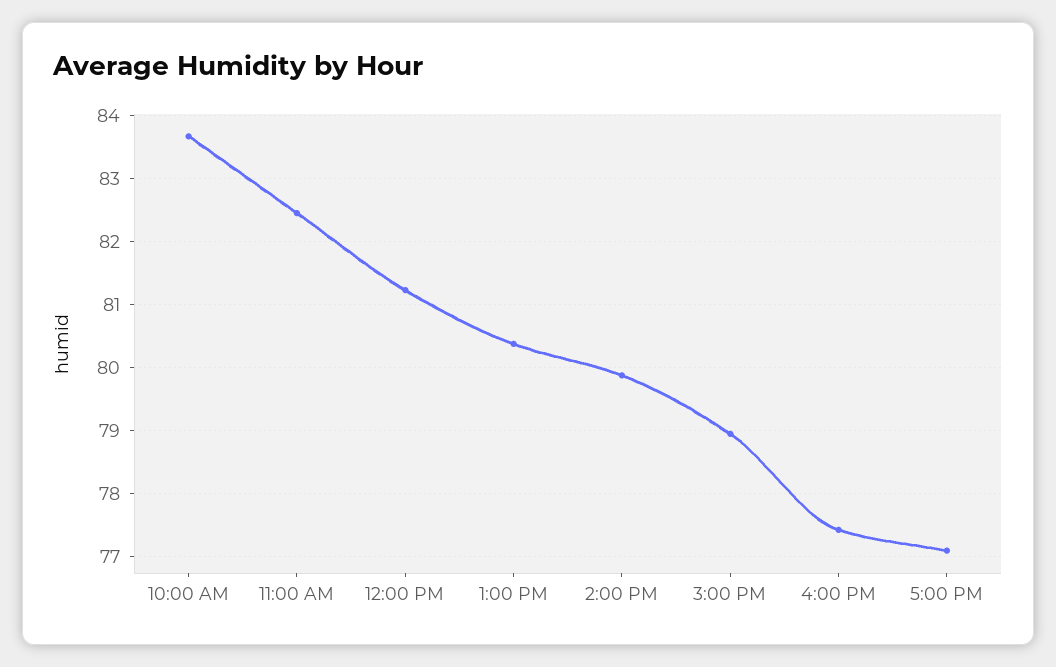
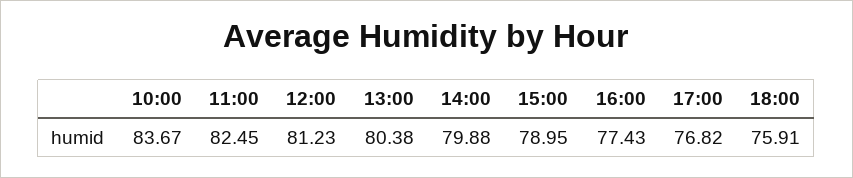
5:00 PM: 77.1 -> 76.82
18:00: none -> 75.91

